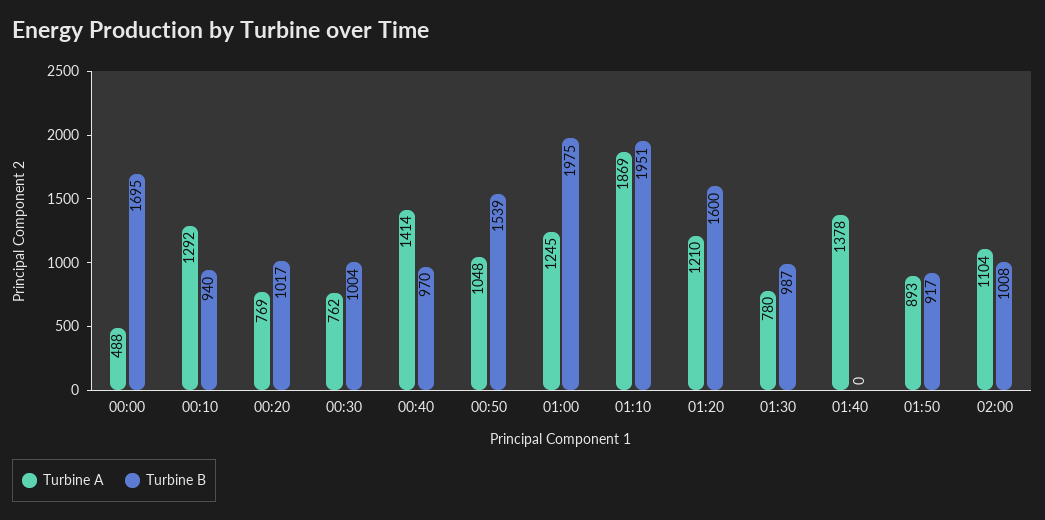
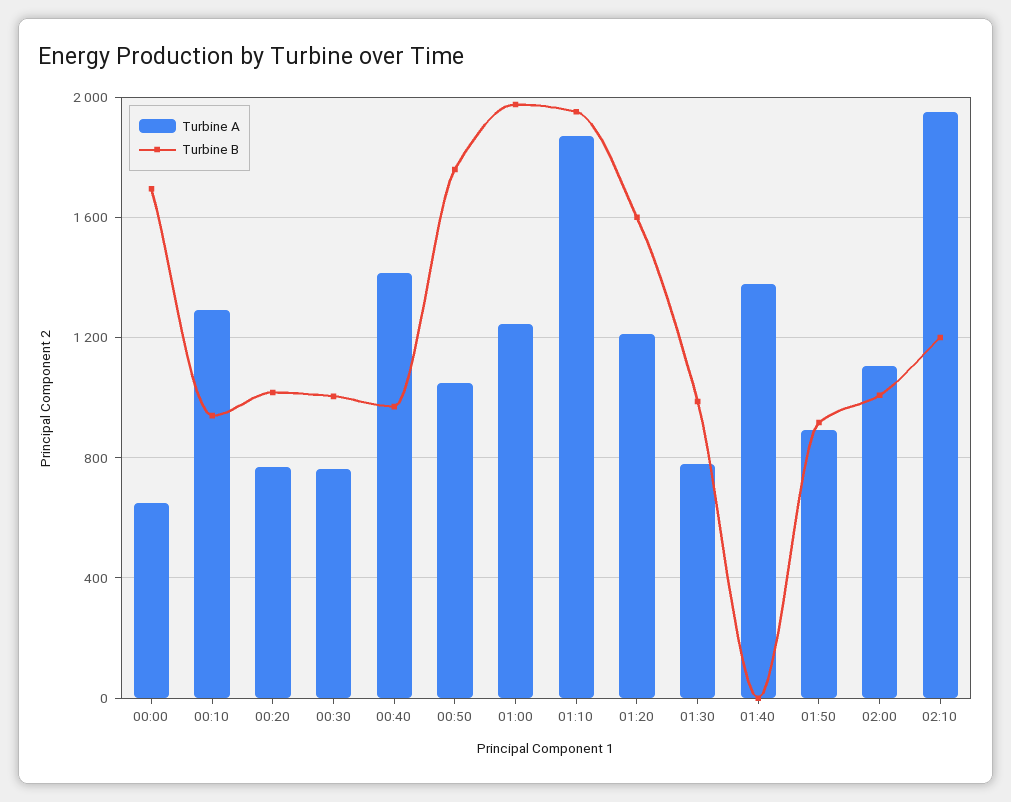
Turbine A, 00:00: 488 -> 650
Turbine B, 00:50: 1539 -> 1750
Turbine A, 02:10: none -> 1950
Turbine B, 02:10: none -> 1200

